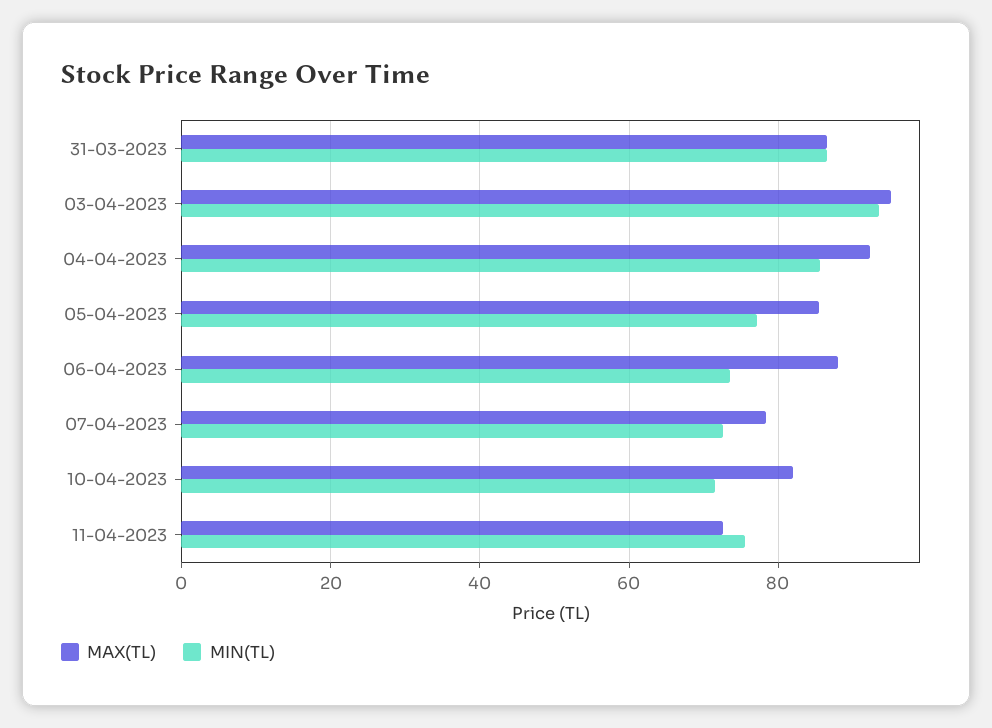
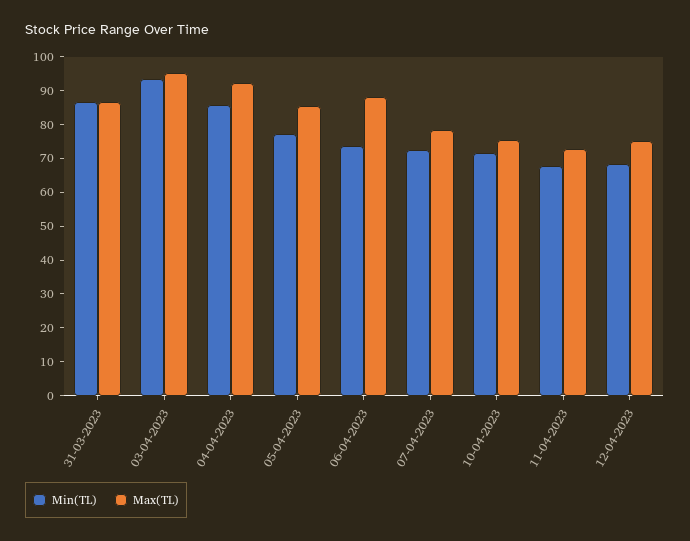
MAX(TL), 10-04-2023: 82 -> 75
MIN(TL), 11-04-2023: 76 -> 67.5
MIN(TL), 12-04-2023: none -> 67.5
MAX(TL), 12-04-2023: none -> 75

